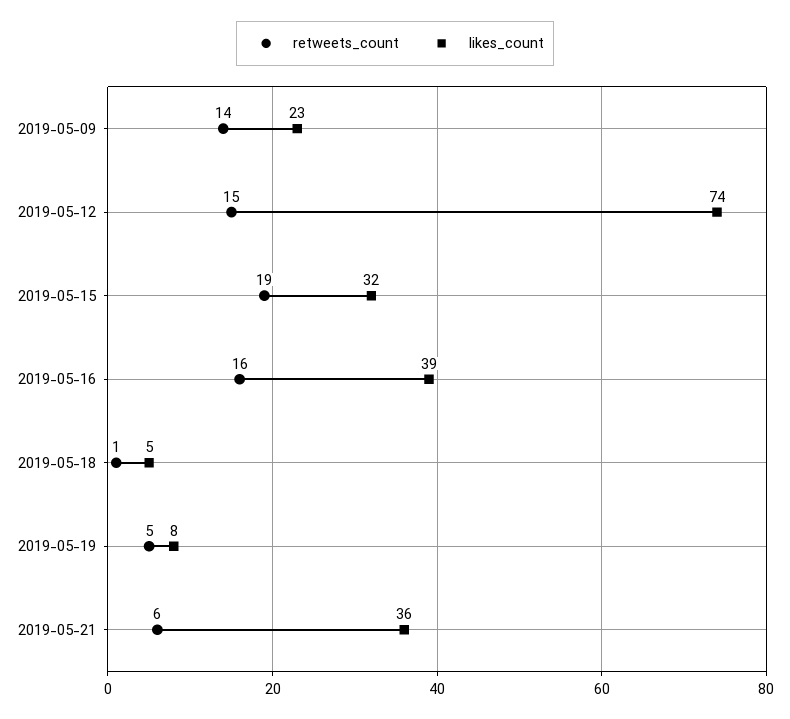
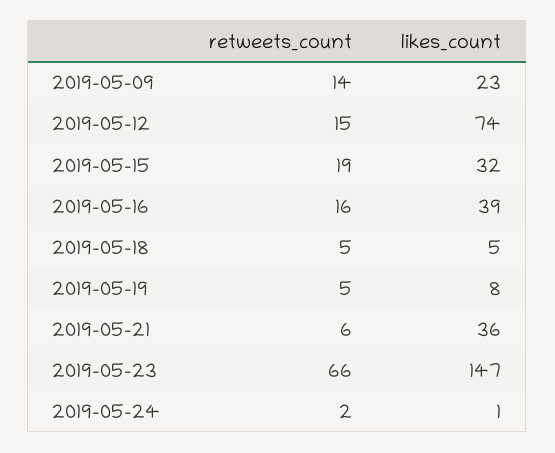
retweets_count, 2019-05-18: 1 -> 5
retweets_count, 2019-05-23: none -> 66
likes_count, 2019-05-23: none -> 147
retweets_count, 2019-05-24: none -> 2
likes_count, 2019-05-24: none -> 1

